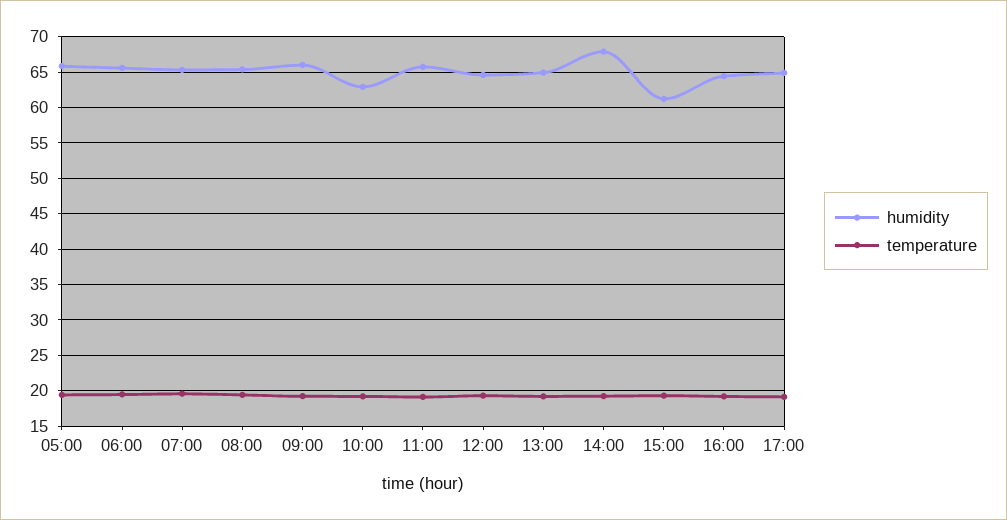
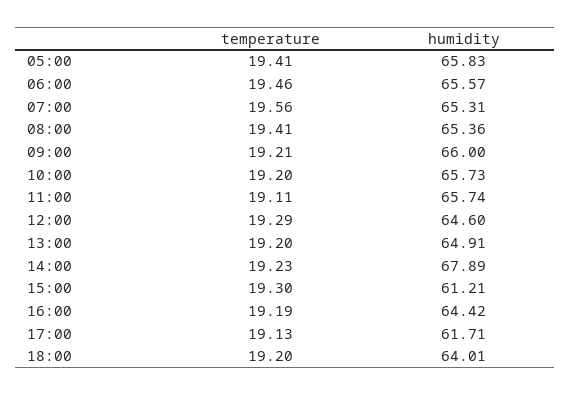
humidity, 10:00: 63 -> 65.73
humidity, 17:00: 65 -> 61.71
temperature, 18:00: none -> 19.2
humidity, 18:00: none -> 64.01

